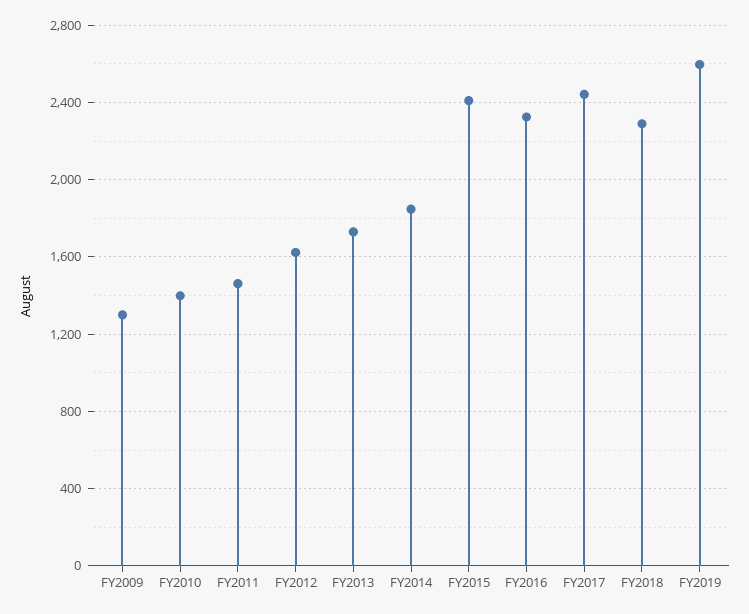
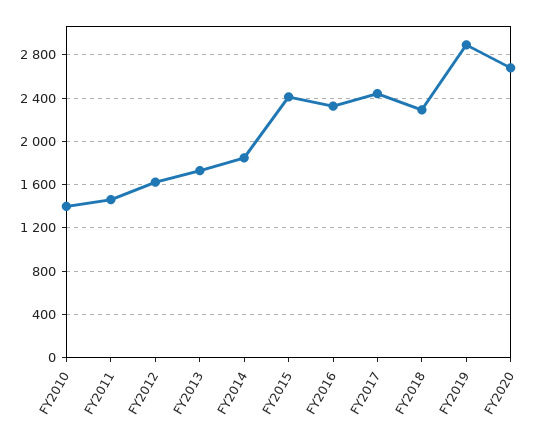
FY2009: 1300 -> none
FY2019: 2600 -> 2900
FY2020: none -> 2700

